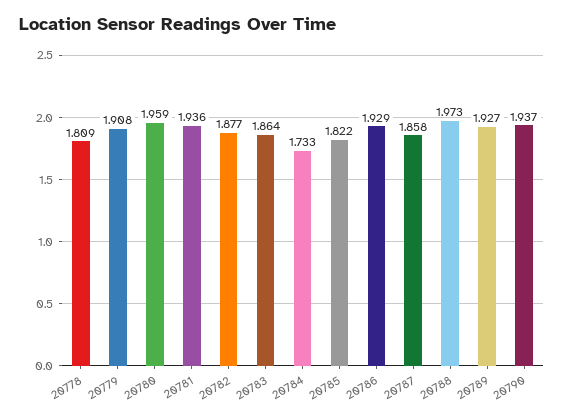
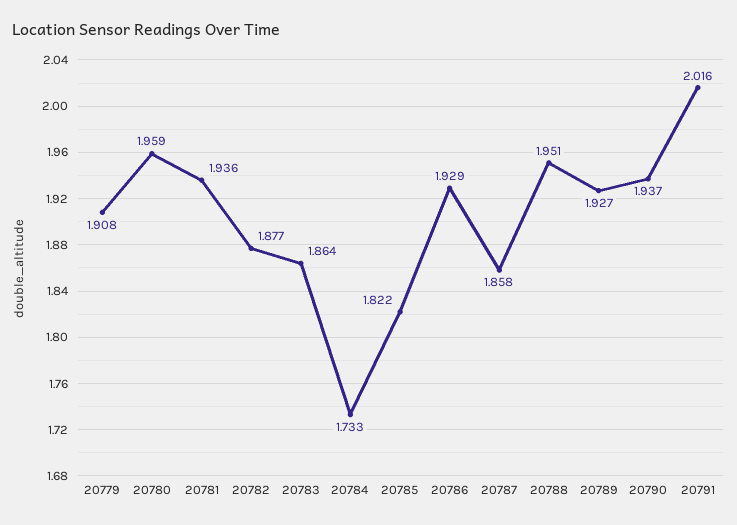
20778: 1.809 -> none
20788: 1.973 -> 1.951
20791: none -> 2.016

